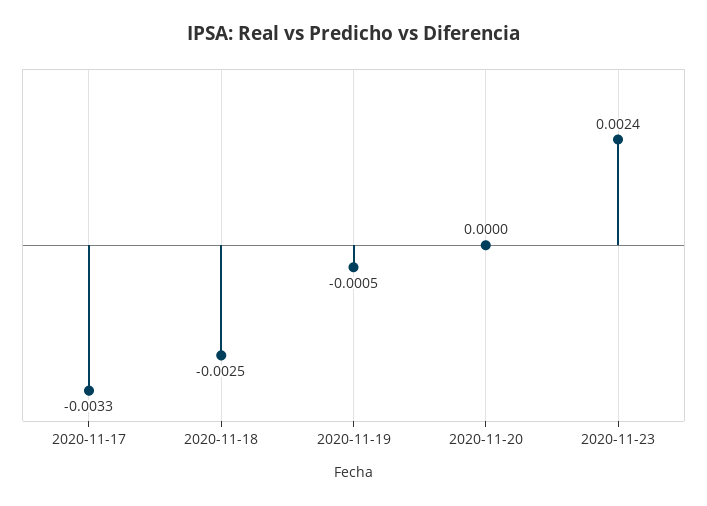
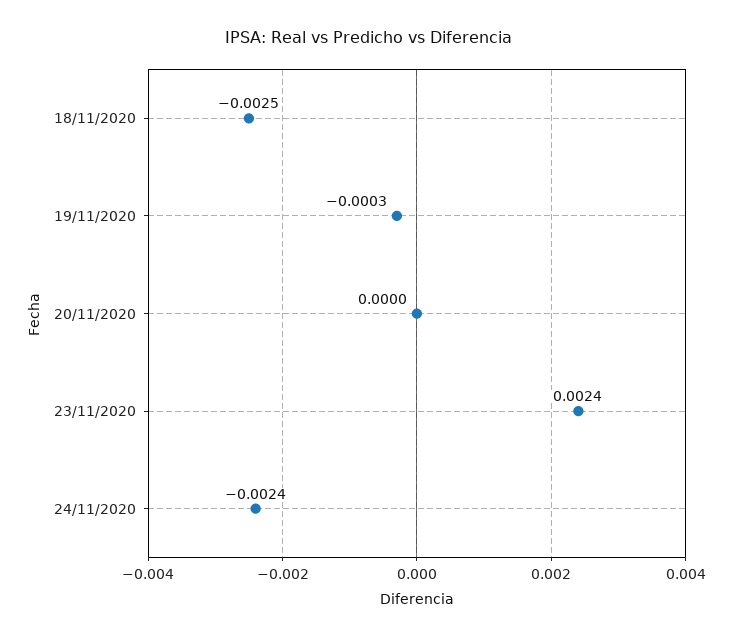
2020-11-17: -0.0033 -> none
2020-11-19: -0.0005 -> -0.0003
24/11/2020: none -> -0.0024

